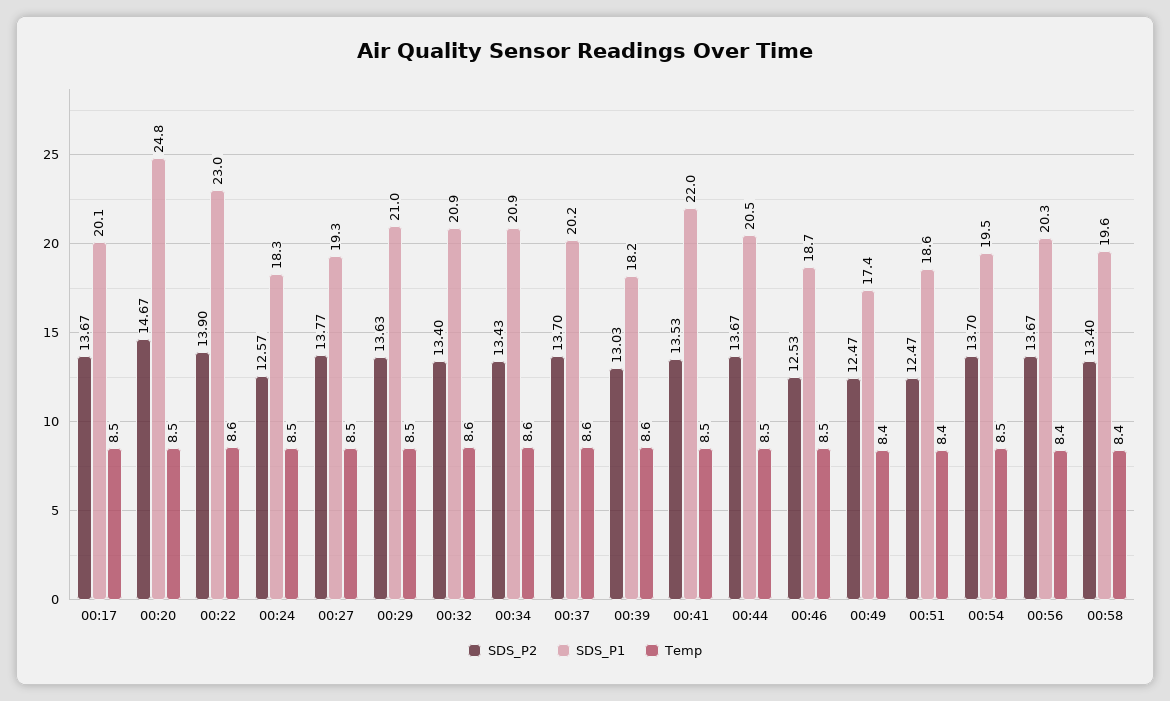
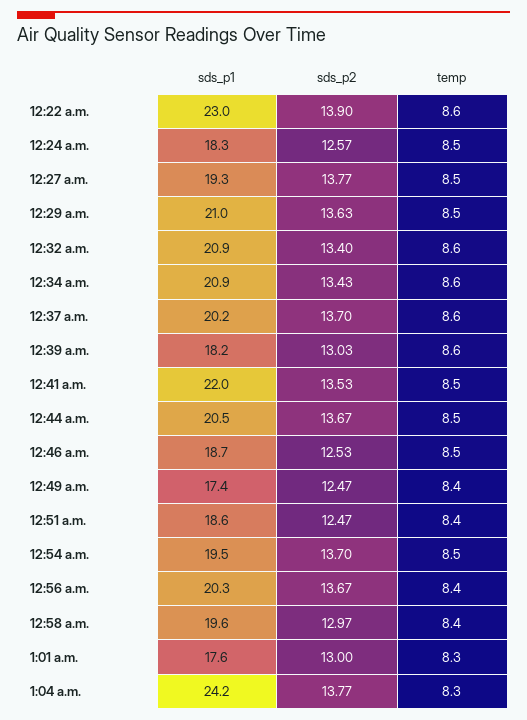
SDS_P2, 00:17: 13.67 -> none
SDS_P1, 00:17: 20.1 -> none
Temp, 00:17: 8.5 -> none
SDS_P2, 00:20: 14.67 -> none
SDS_P1, 00:20: 24.8 -> none
Temp, 00:20: 8.5 -> none
SDS_P2, 00:58: 13.4 -> 12.97
SDS_P1, 1:01 a.m.: none -> 17.6
SDS_P2, 1:01 a.m.: none -> 13
Temp, 1:01 a.m.: none -> 8.3
SDS_P1, 1:04 a.m.: none -> 24.2
SDS_P2, 1:04 a.m.: none -> 13.77
Temp, 1:04 a.m.: none -> 8.3

